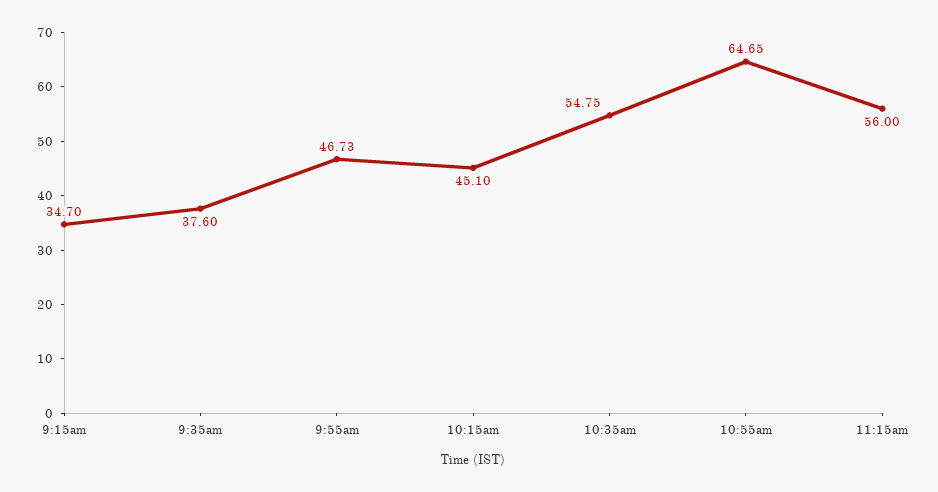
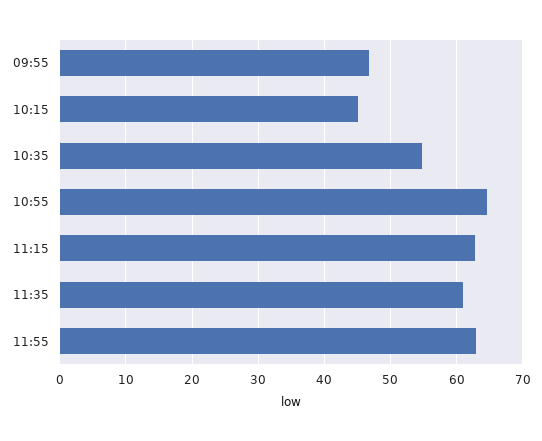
9:15am: 34.7 -> none
9:35am: 37.6 -> none
11:15am: 56 -> 63
11:35: none -> 61
11:55: none -> 63

